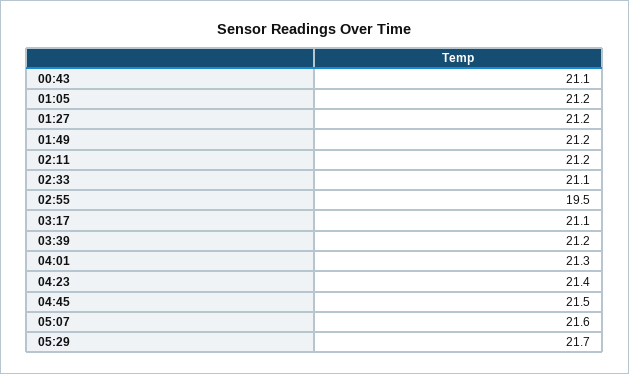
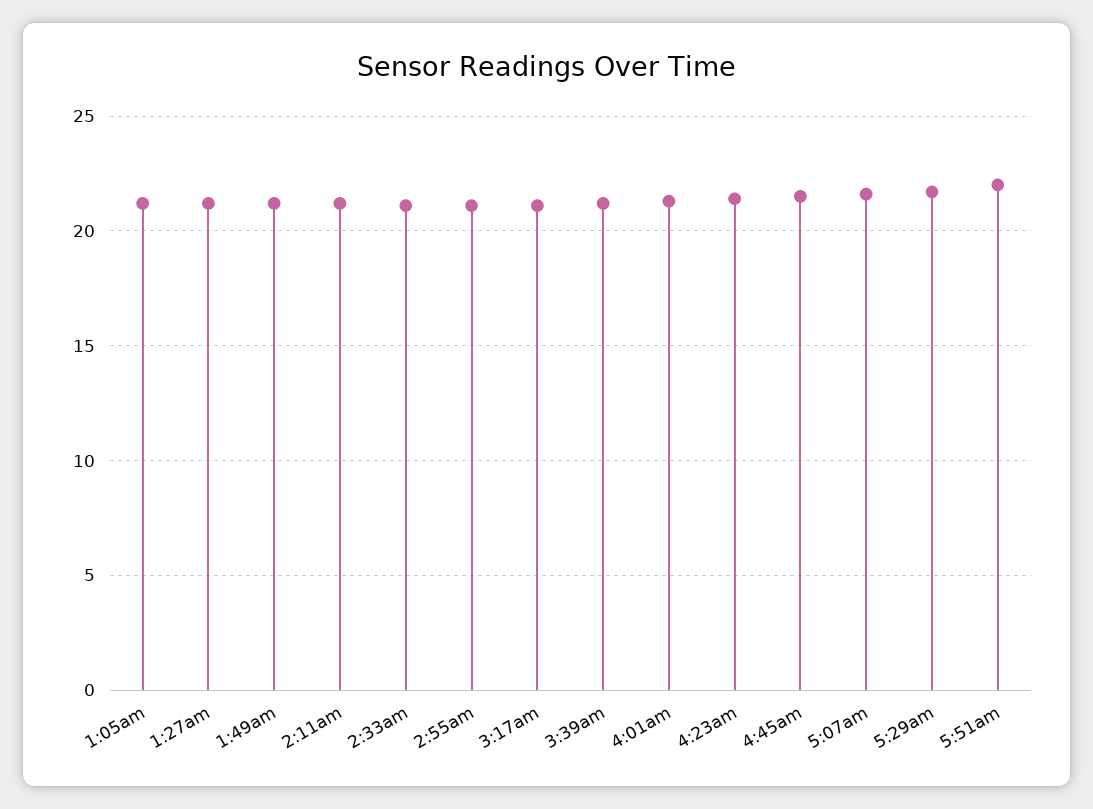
00:43: 21.1 -> none
02:55: 19.5 -> 21
5:51am: none -> 22

